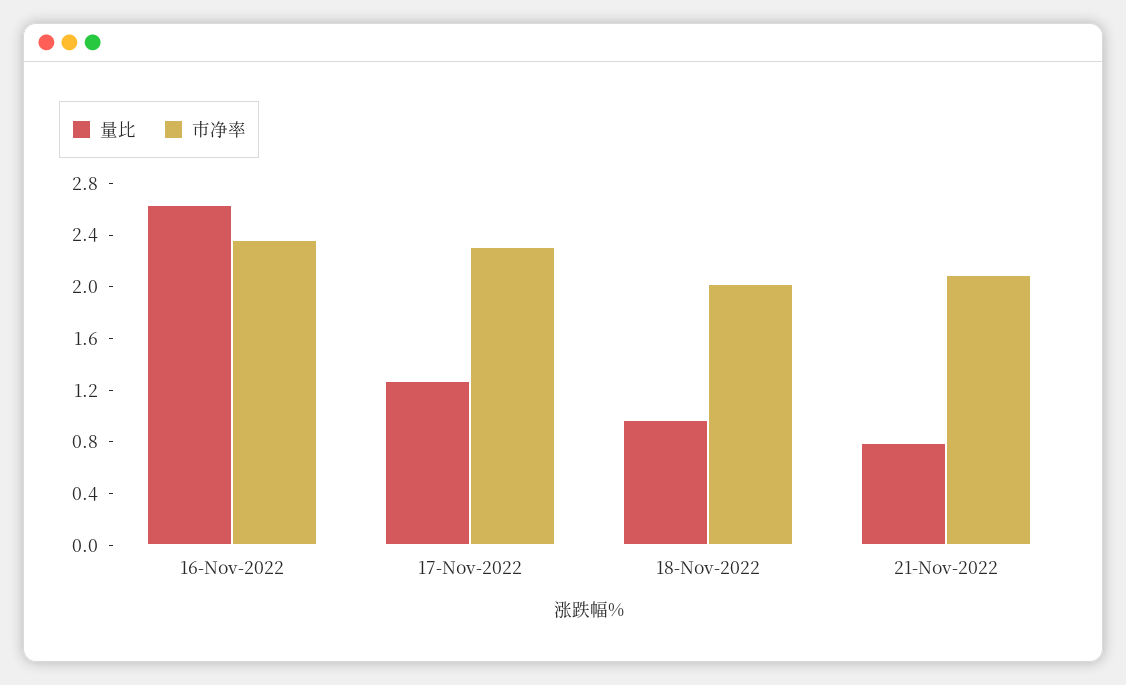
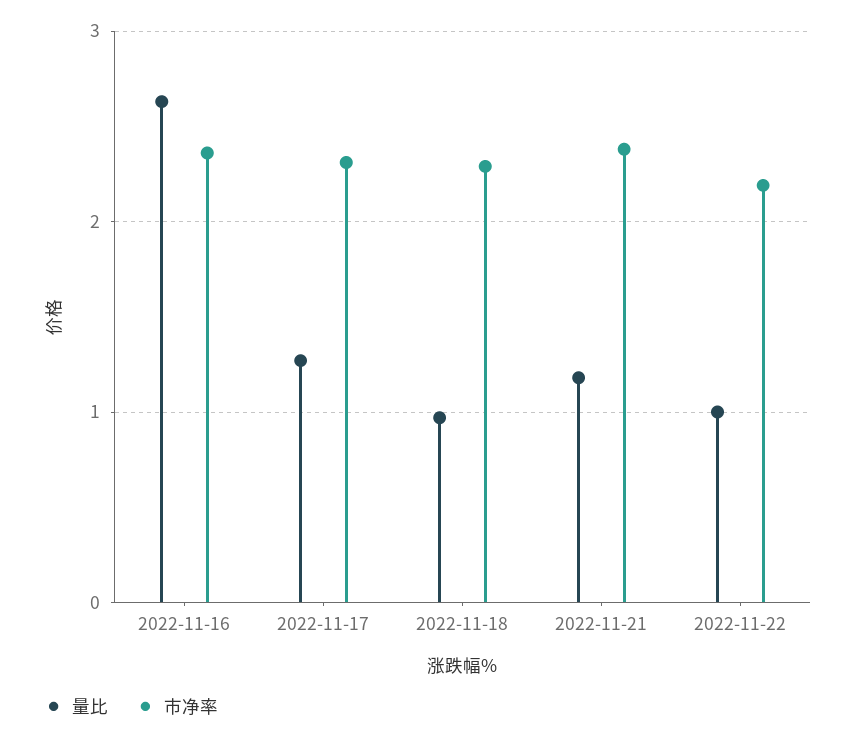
市净率, 18-Nov-2022: 2 -> 2.3
量比, 21-Nov-2022: 0.8 -> 1.2
市净率, 21-Nov-2022: 2.1 -> 2.4
量比, 2022-11-22: none -> 1
市净率, 2022-11-22: none -> 2.2

